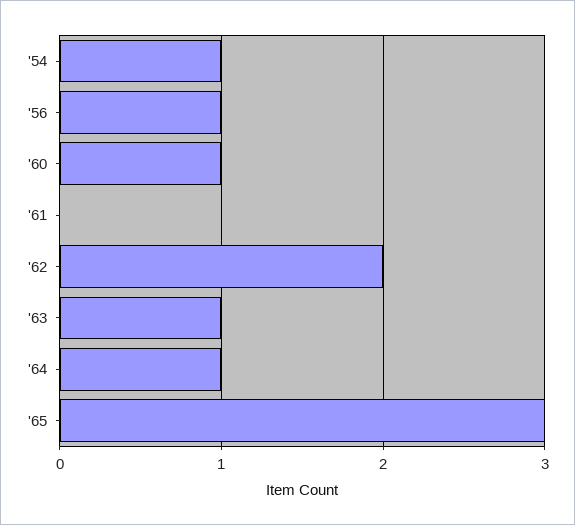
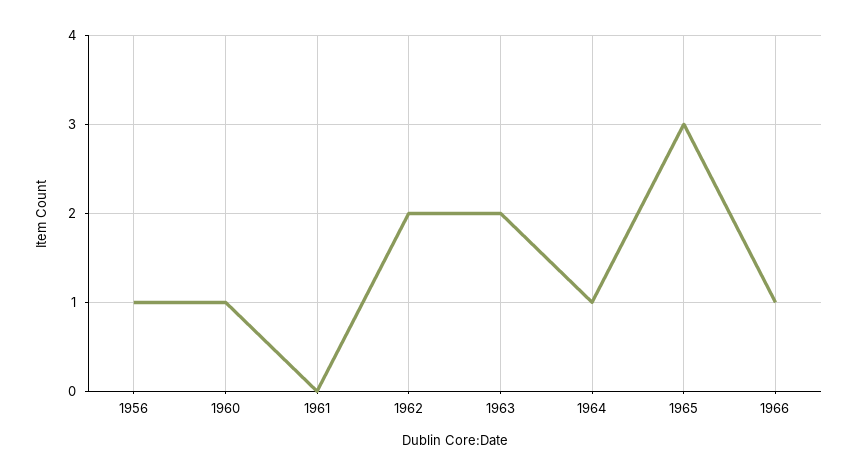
'54: 1 -> none
'63: 1 -> 2
1966: none -> 1

